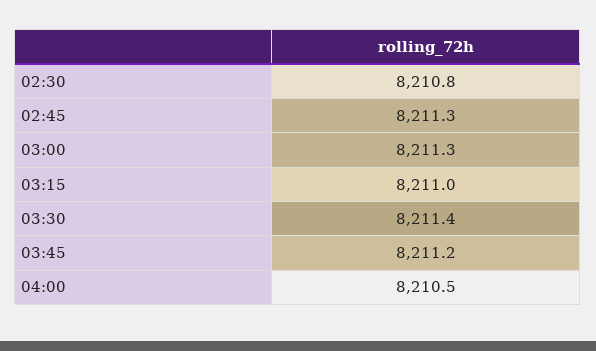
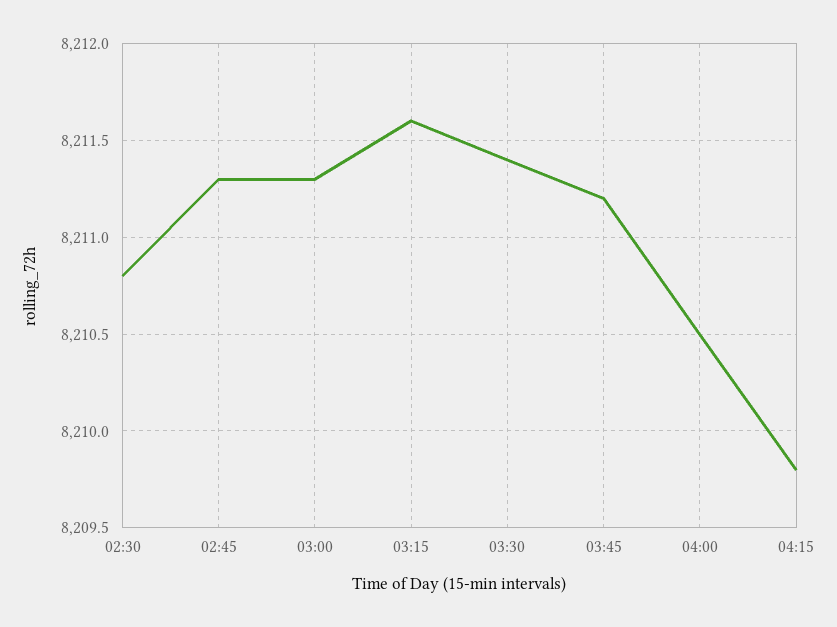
03:15: 8211 -> 8211.6
04:15: none -> 8209.8

